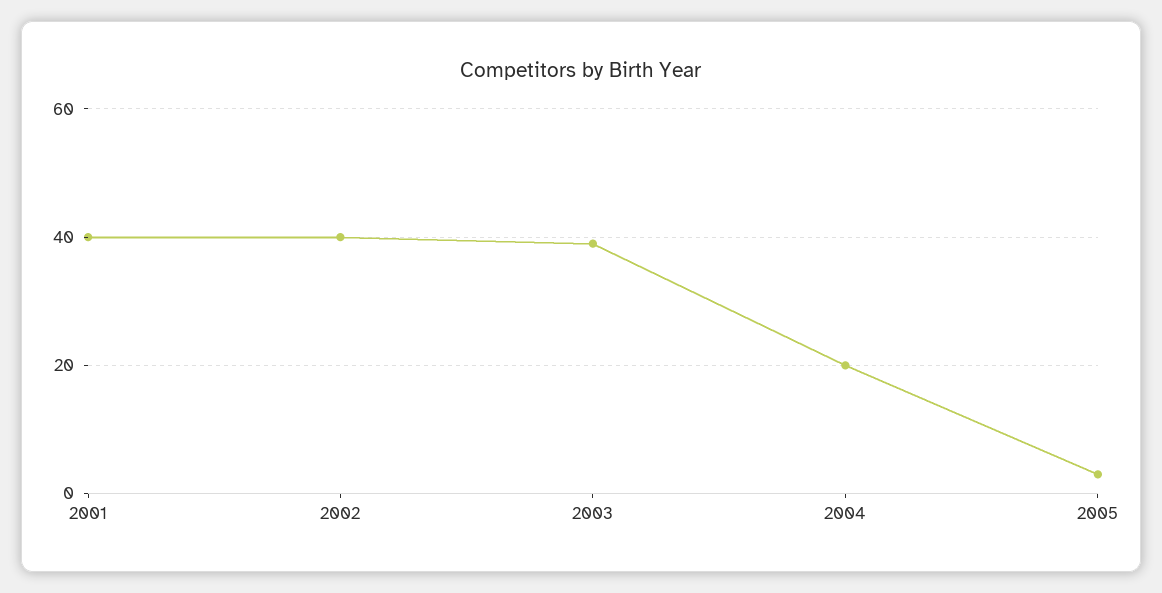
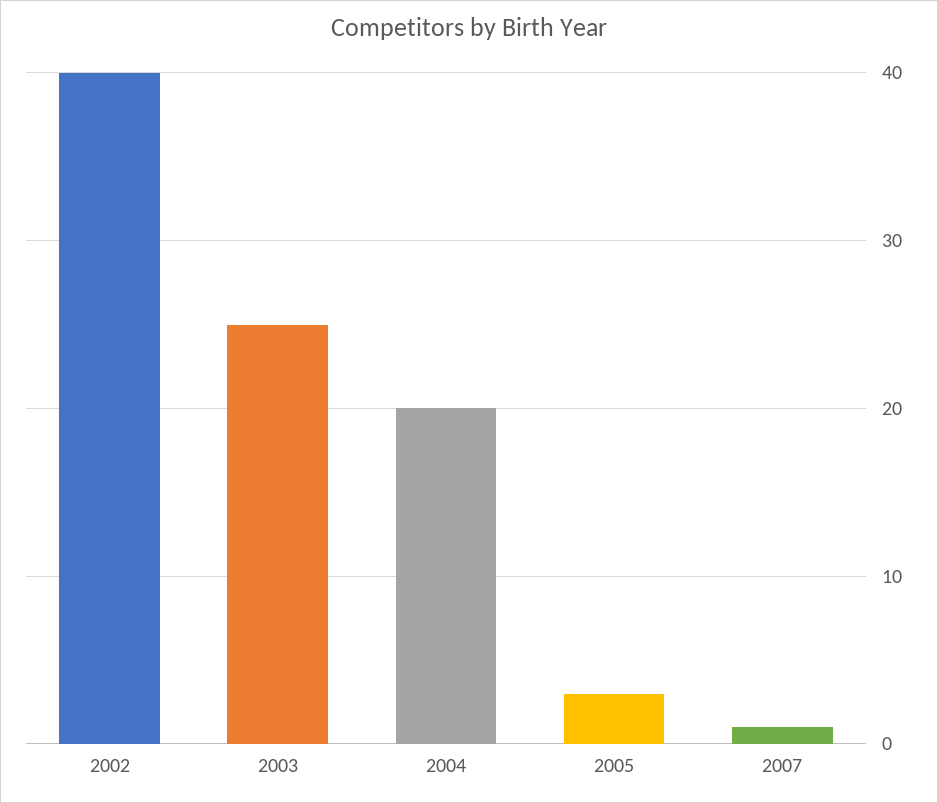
2001: 40 -> none
2003: 40 -> 25
2007: none -> 1

